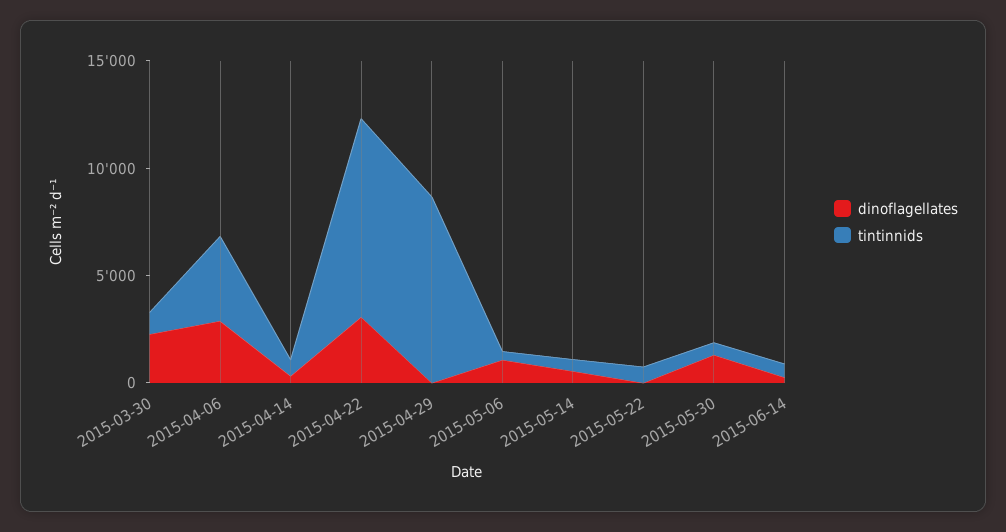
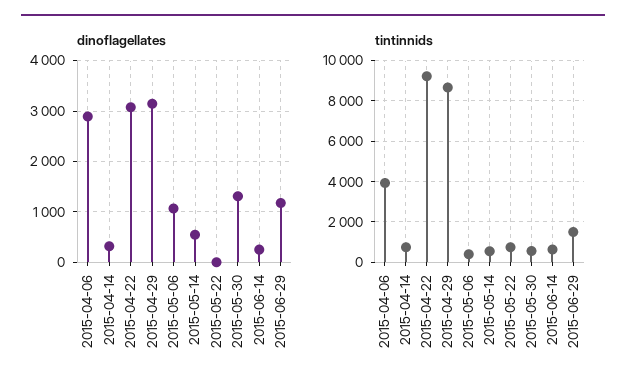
dinoflagellates, 2015-03-30: 2000 -> none
tintinnids, 2015-03-30: 1000 -> none
dinoflagellates, 2015-04-29: 0 -> 3200
dinoflagellates, 2015-06-29: none -> 1200
tintinnids, 2015-06-29: none -> 1500

